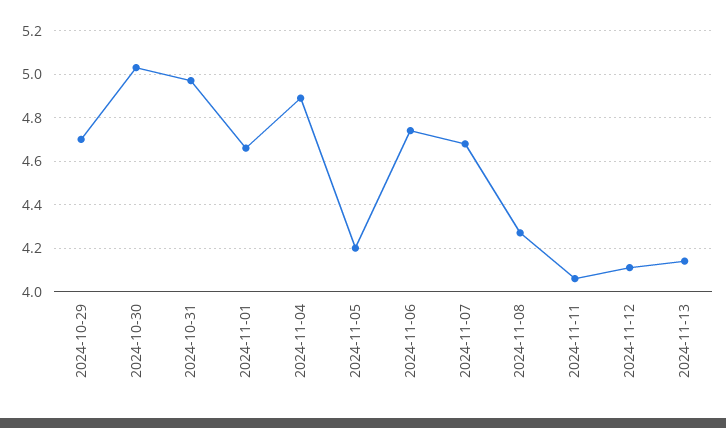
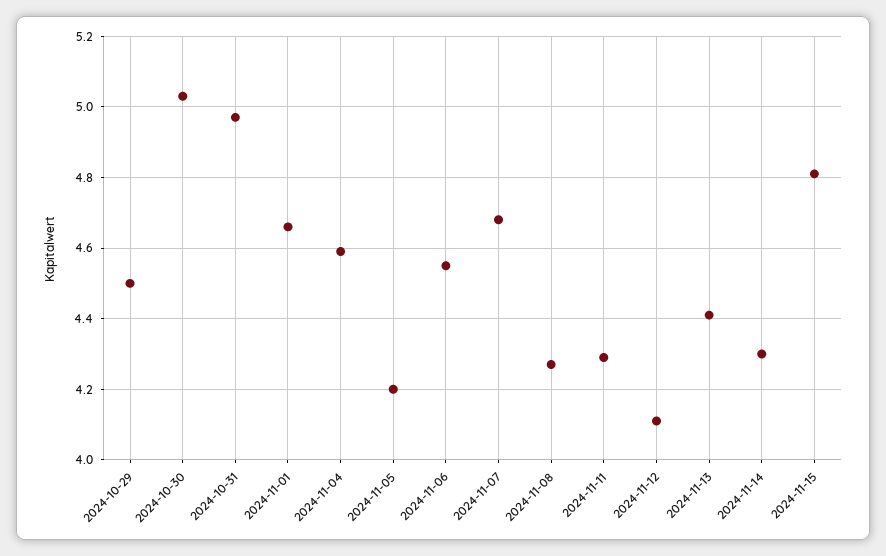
2024-10-29: 4.7 -> 4.5
2024-11-04: 4.9 -> 4.6
2024-11-06: 4.75 -> 4.55
2024-11-11: 4.05 -> 4.3
2024-11-13: 4.15 -> 4.4
2024-11-14: none -> 4.3
2024-11-15: none -> 4.8

